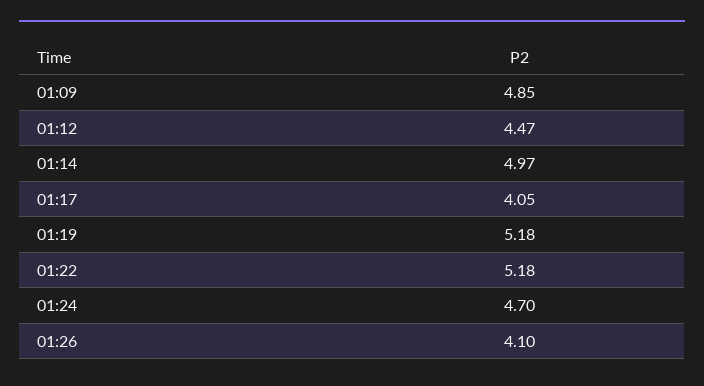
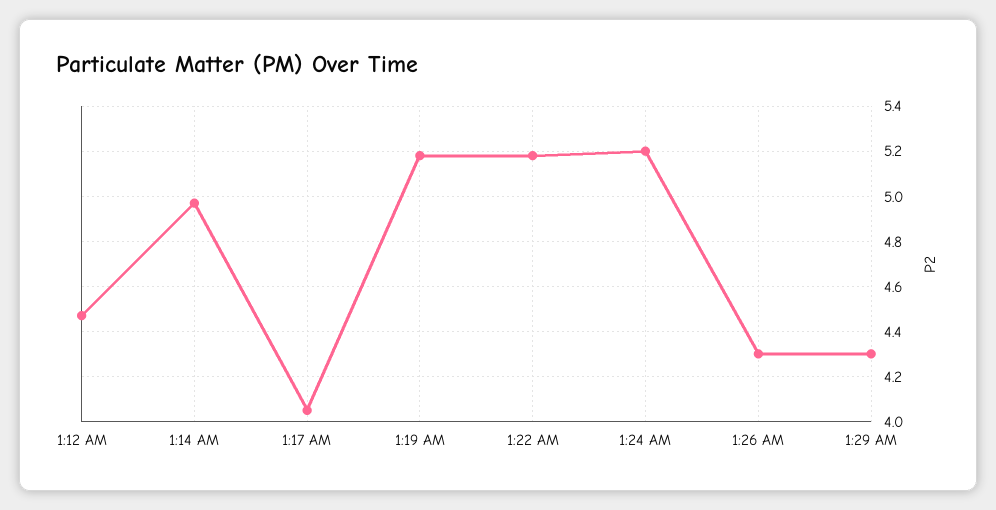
01:09: 4.85 -> none
01:24: 4.7 -> 5.2
01:26: 4.1 -> 4.3
1:29 AM: none -> 4.3

